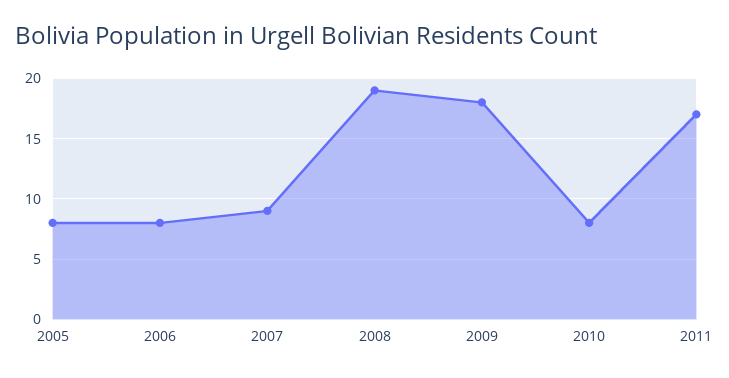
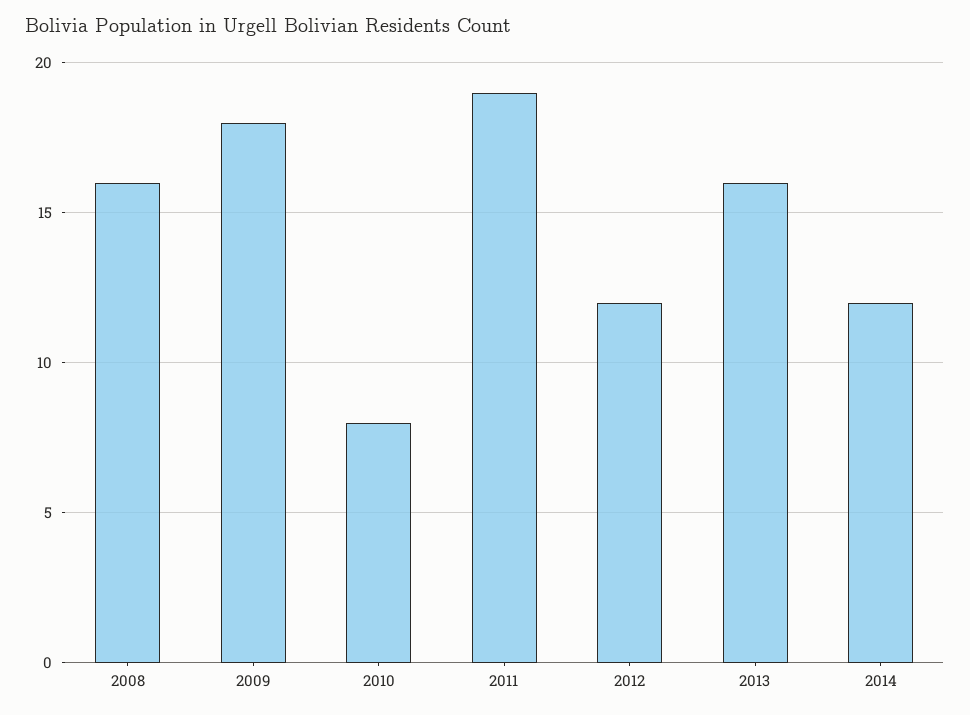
2005: 8 -> none
2006: 8 -> none
2007: 9 -> none
2008: 19 -> 16
2011: 17 -> 19
2012: none -> 12
2013: none -> 16
2014: none -> 12

